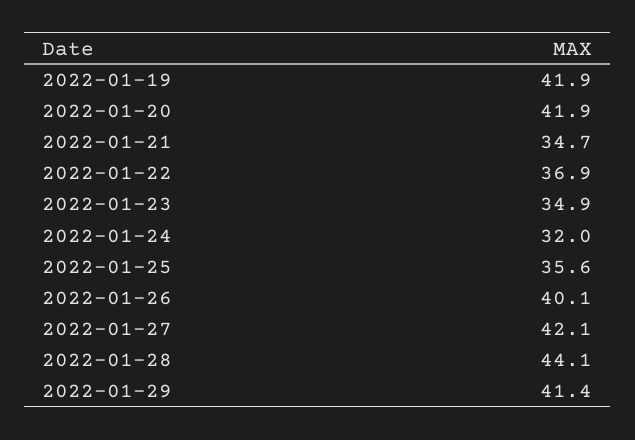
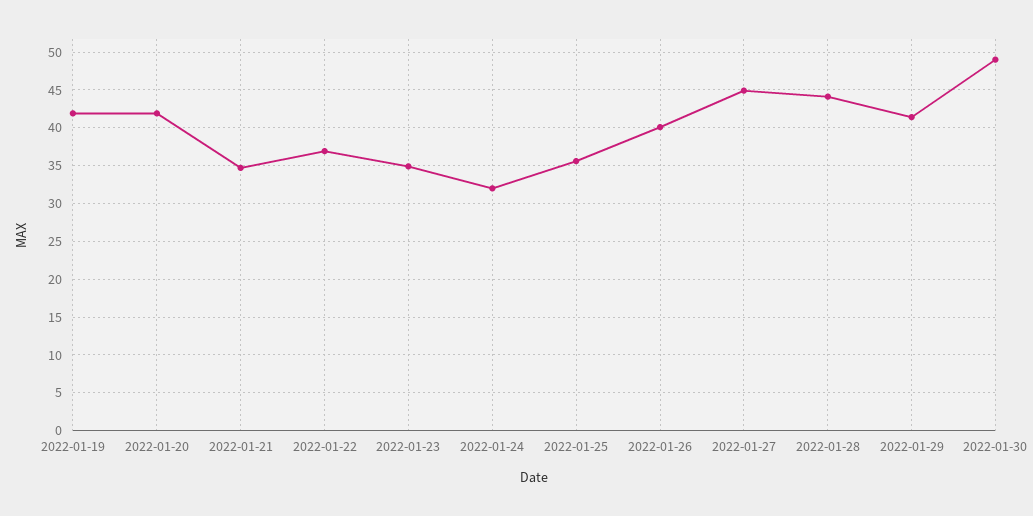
2022-01-27: 42.1 -> 45
2022-01-30: none -> 49

